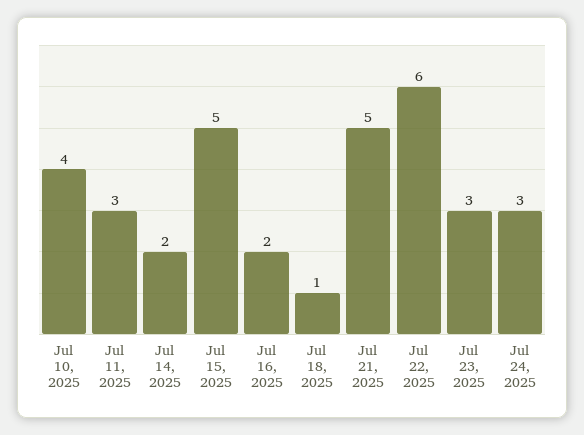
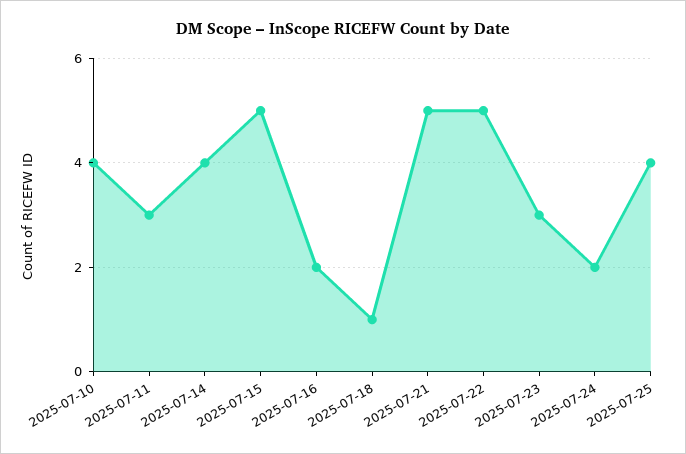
Jul 14, 2025: 2 -> 4
Jul 22, 2025: 6 -> 5
Jul 24, 2025: 3 -> 2
2025-07-25: none -> 4

